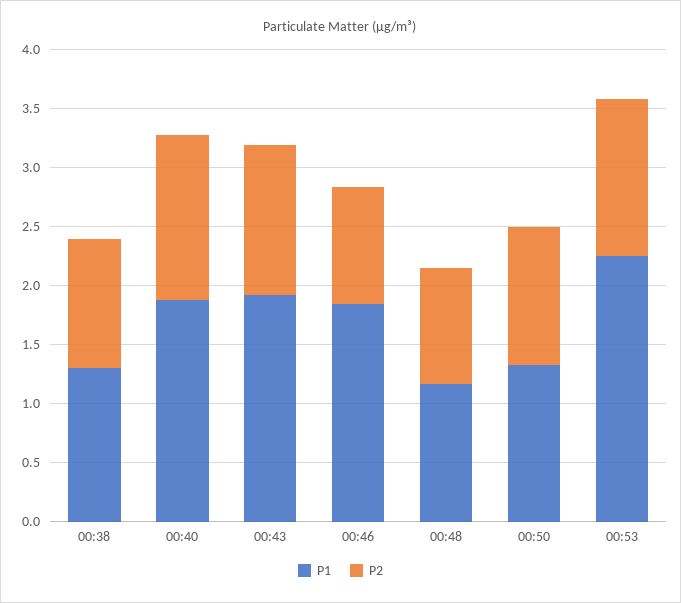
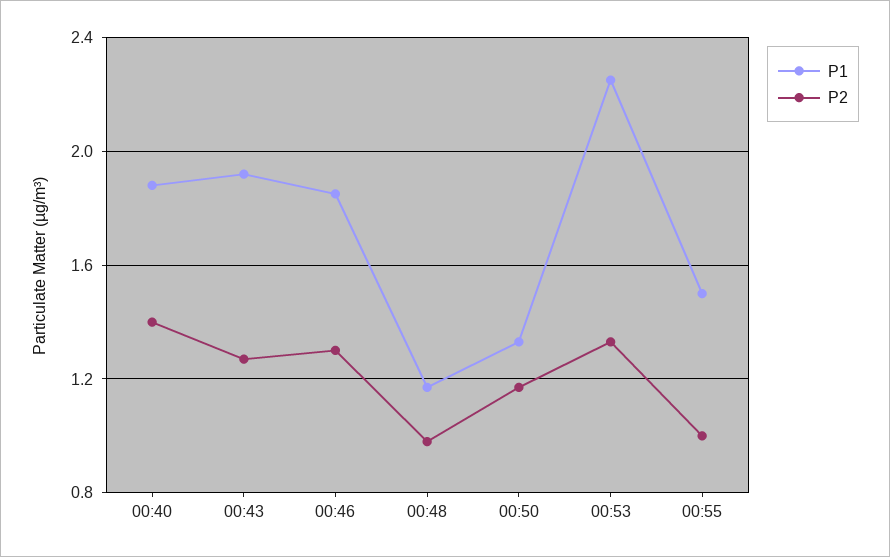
P1, 00:38: 1.3 -> none
P2, 00:38: 1.1 -> none
P2, 00:46: 1 -> 1.3
P1, 00:55: none -> 1.5
P2, 00:55: none -> 1

